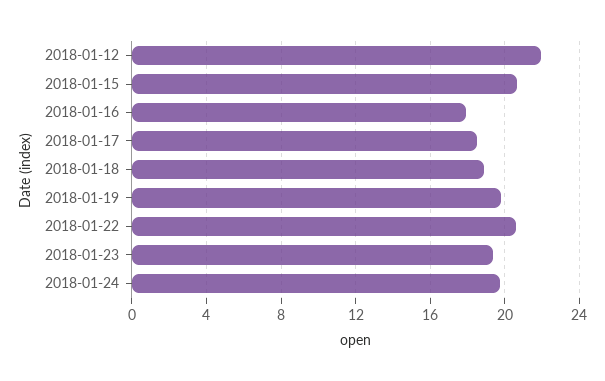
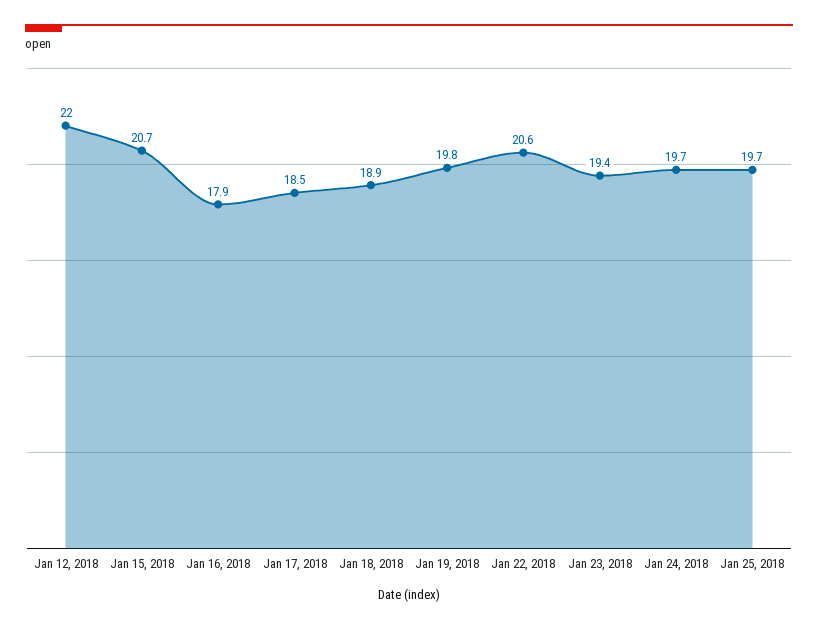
Jan 25, 2018: none -> 19.7

